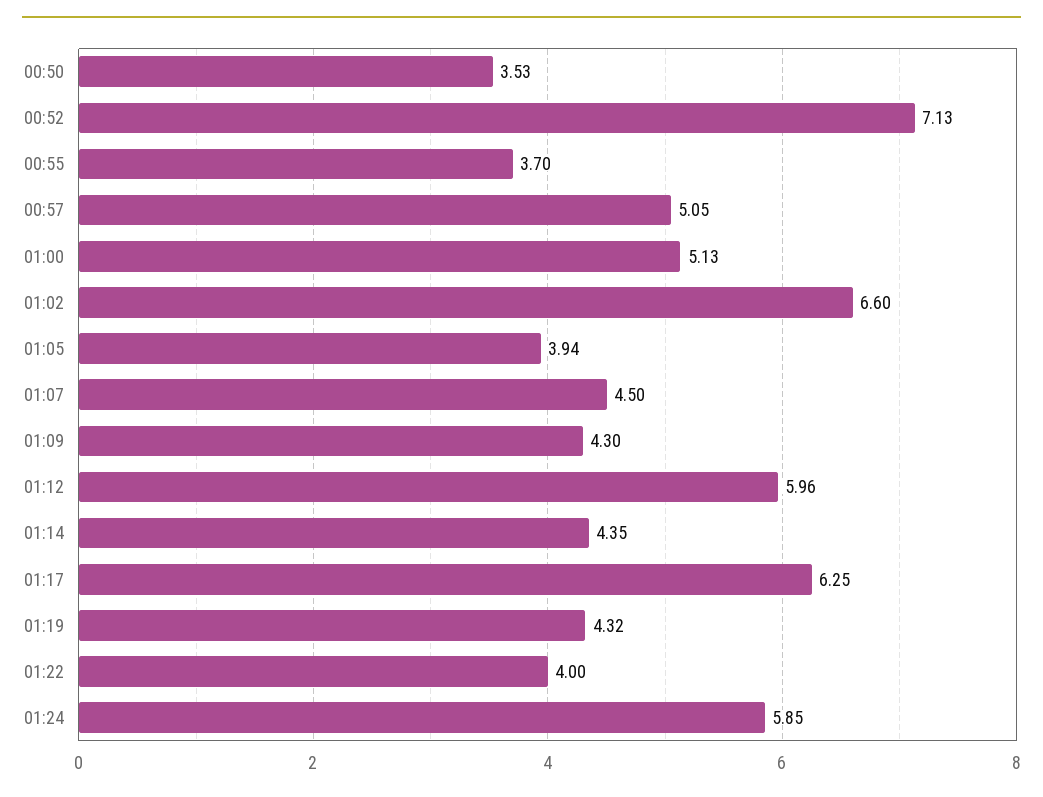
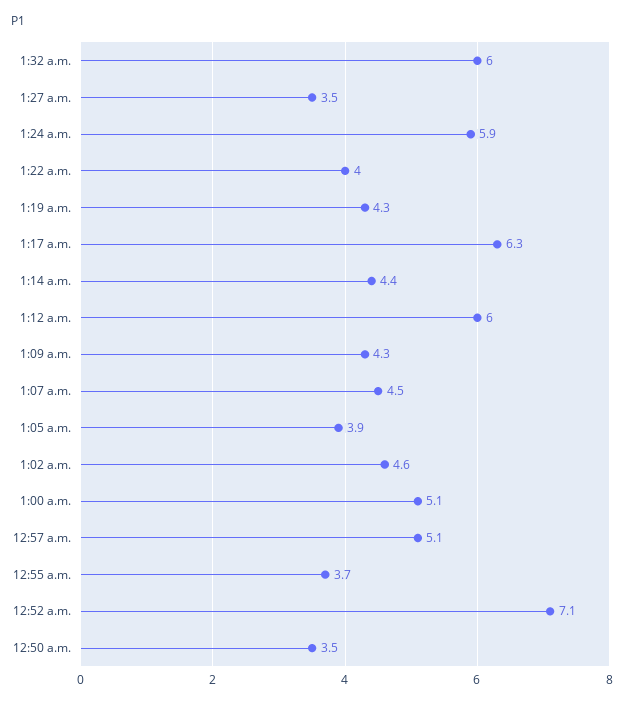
01:02: 6.6 -> 4.6
1:32 a.m.: none -> 6
1:27 a.m.: none -> 3.5

